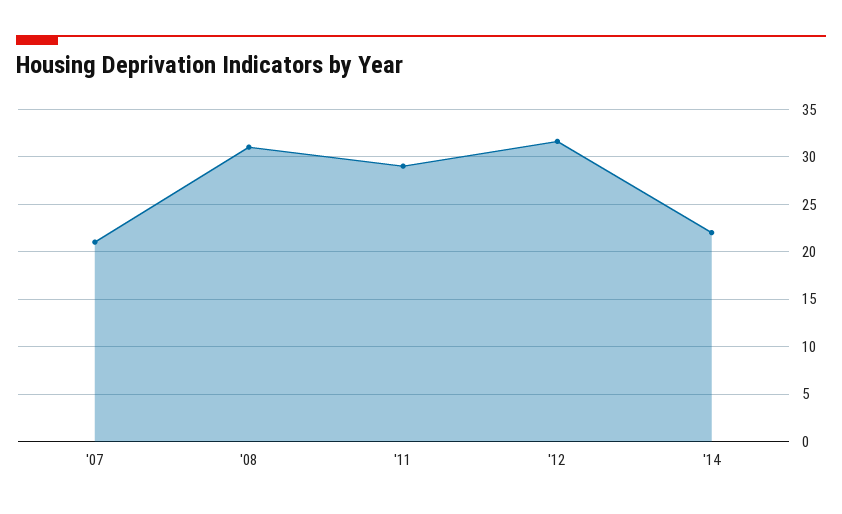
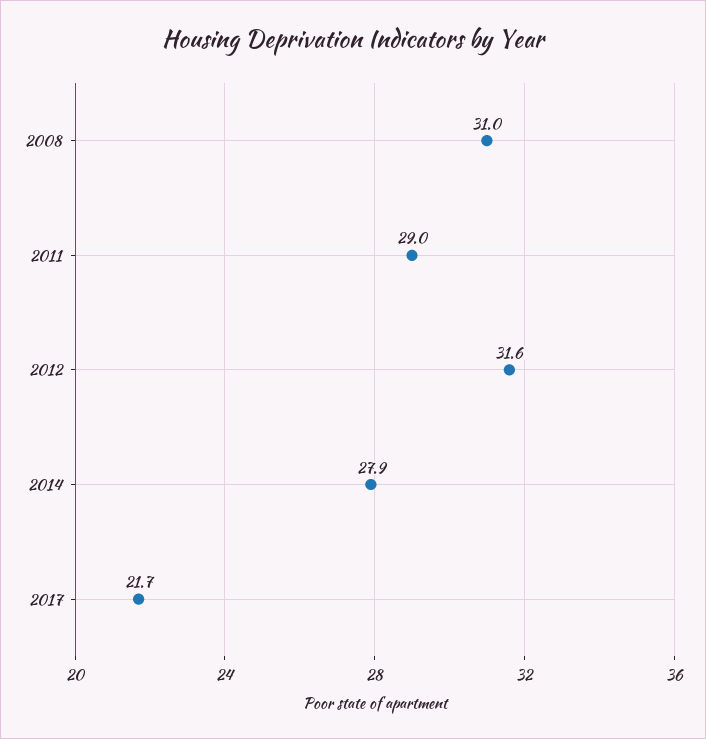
'07: 21 -> none
'14: 22 -> 27.9
2017: none -> 21.7

